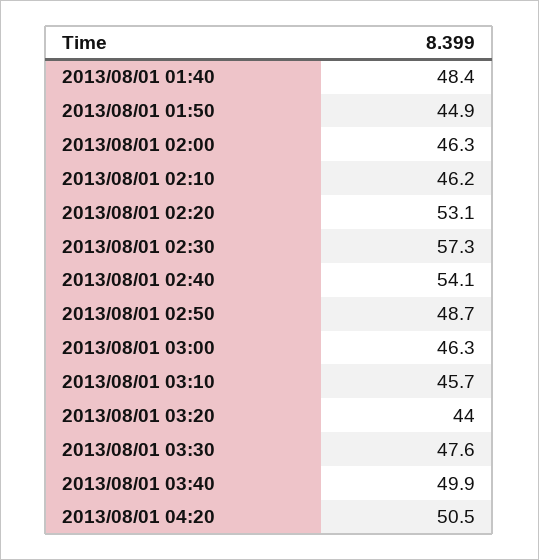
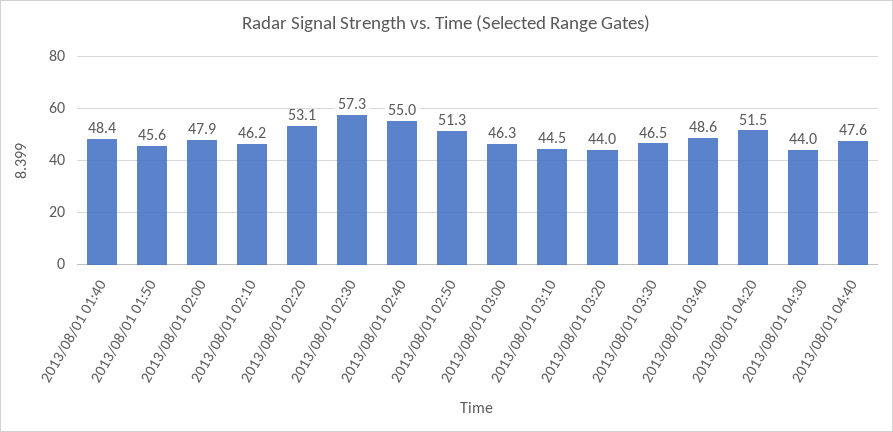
2013/08/01 01:50: 44.9 -> 45.6
2013/08/01 02:00: 46.3 -> 47.9
2013/08/01 02:40: 54.1 -> 55
2013/08/01 02:50: 48.7 -> 51.3
2013/08/01 03:10: 45.7 -> 44.5
2013/08/01 03:30: 47.6 -> 46.5
2013/08/01 03:40: 49.9 -> 48.6
2013/08/01 04:20: 50.5 -> 51.5
2013/08/01 04:30: none -> 44
2013/08/01 04:40: none -> 47.6

